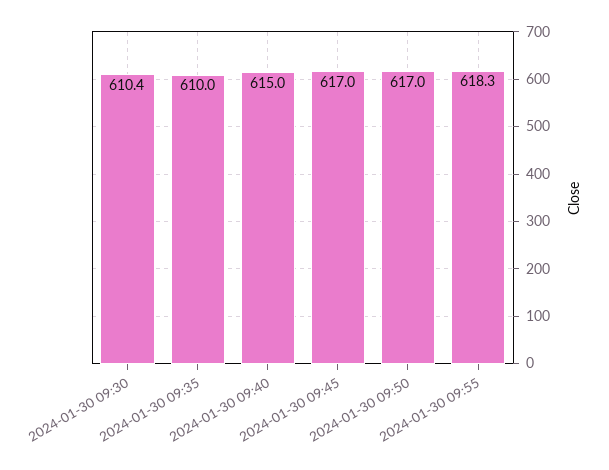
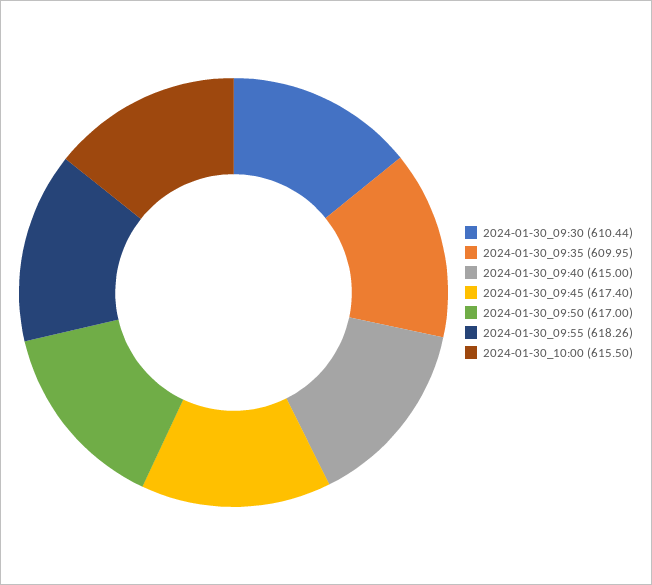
2024-01-30 09:45: 617 -> 617.4
2024-01-30_10:00: none -> 615.5

